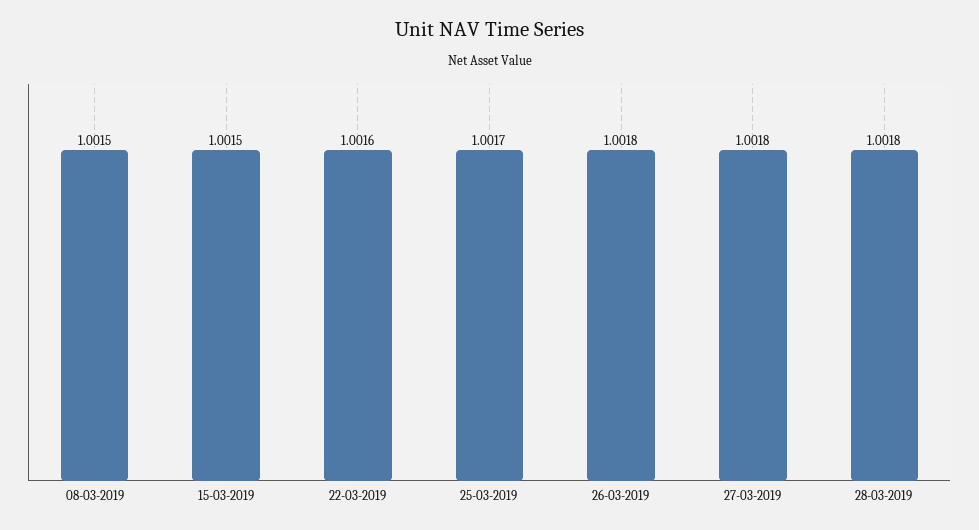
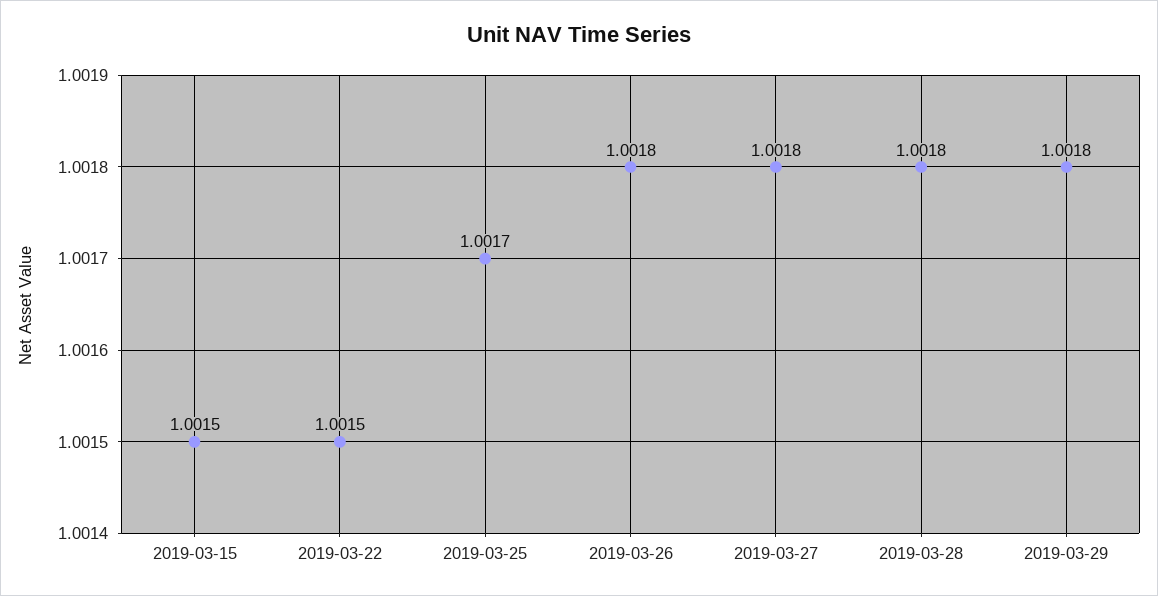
08-03-2019: 1.0015 -> none
22-03-2019: 1.0016 -> 1.0015
2019-03-29: none -> 1.0018

